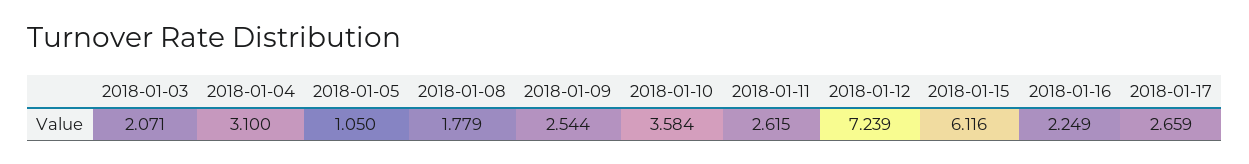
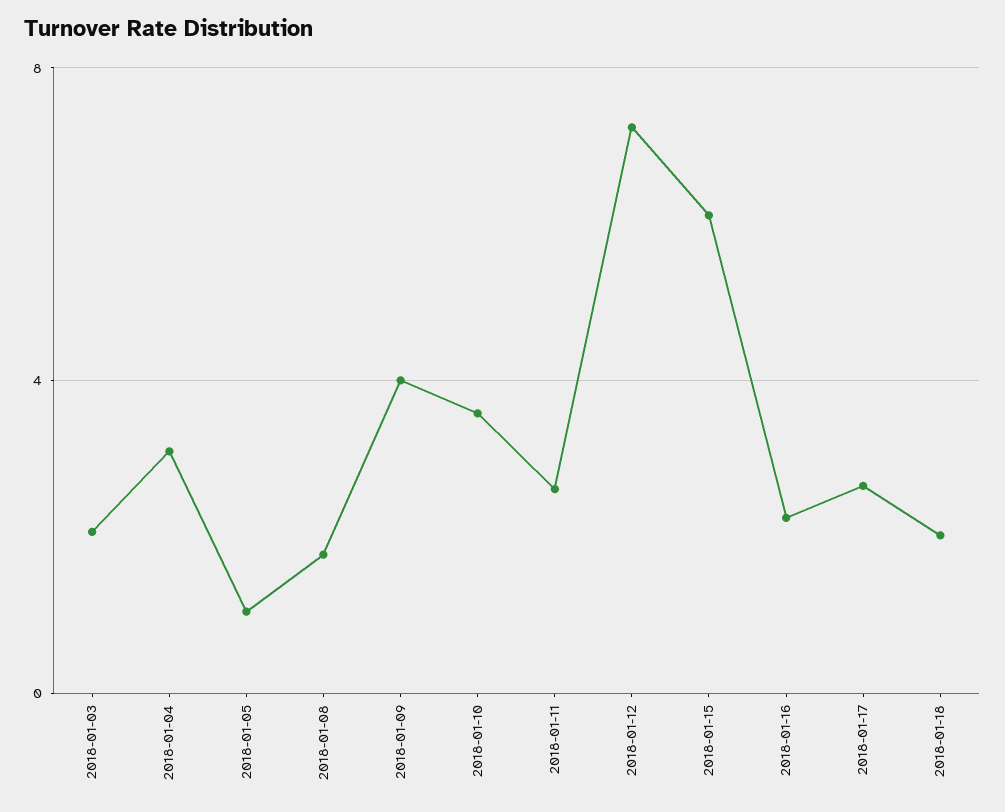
2018-01-09: 2.544 -> 4
2018-01-18: none -> 2

